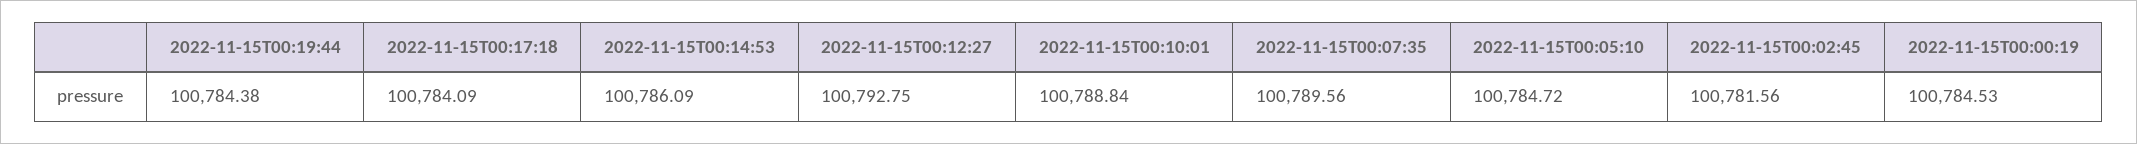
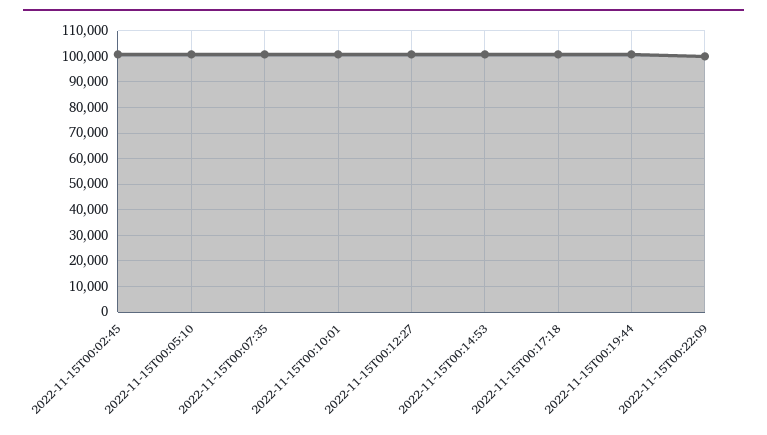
2022-11-15T00:00:19: 100784.53 -> none
2022-11-15T00:22:09: none -> 100000

